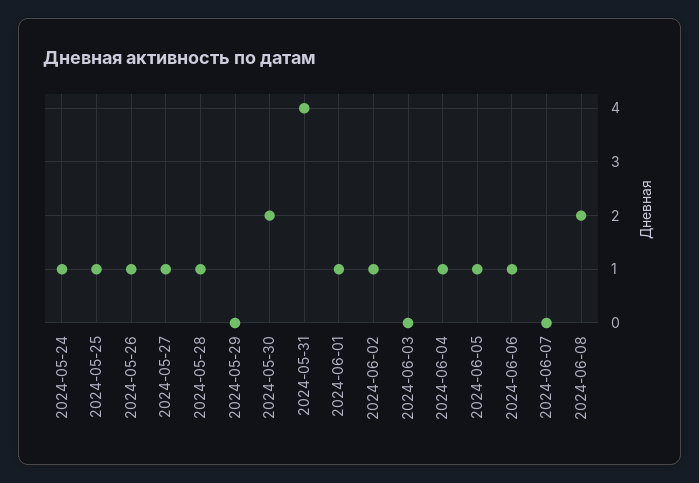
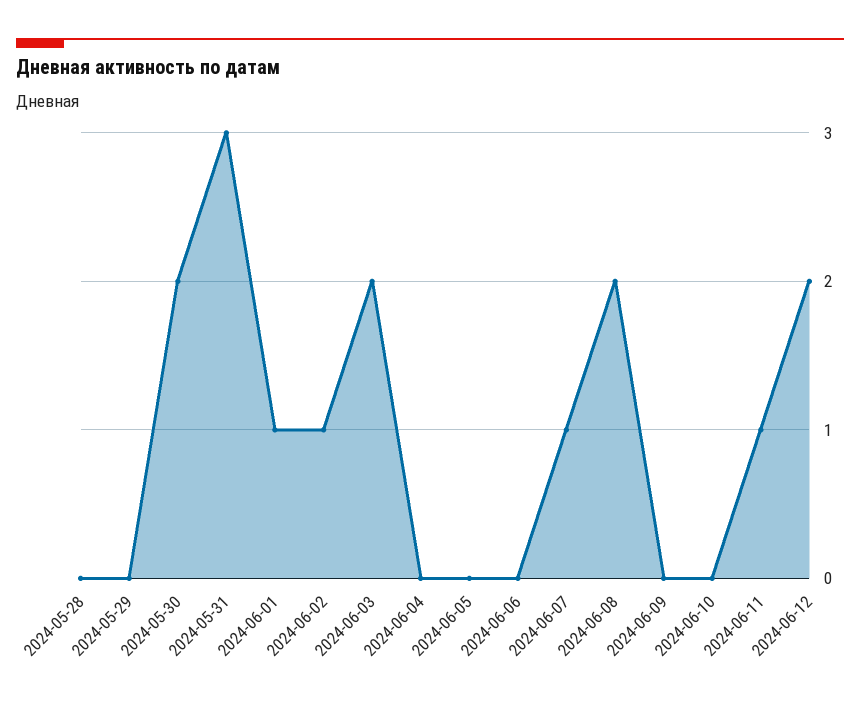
2024-05-24: 1 -> none
2024-05-25: 1 -> none
2024-05-26: 1 -> none
2024-05-27: 1 -> none
2024-05-28: 1 -> 0
2024-05-31: 4 -> 3
2024-06-03: 0 -> 2
2024-06-04: 1 -> 0
2024-06-05: 1 -> 0
2024-06-06: 1 -> 0
2024-06-07: 0 -> 1
2024-06-09: none -> 0
2024-06-10: none -> 0
2024-06-11: none -> 1
2024-06-12: none -> 2

